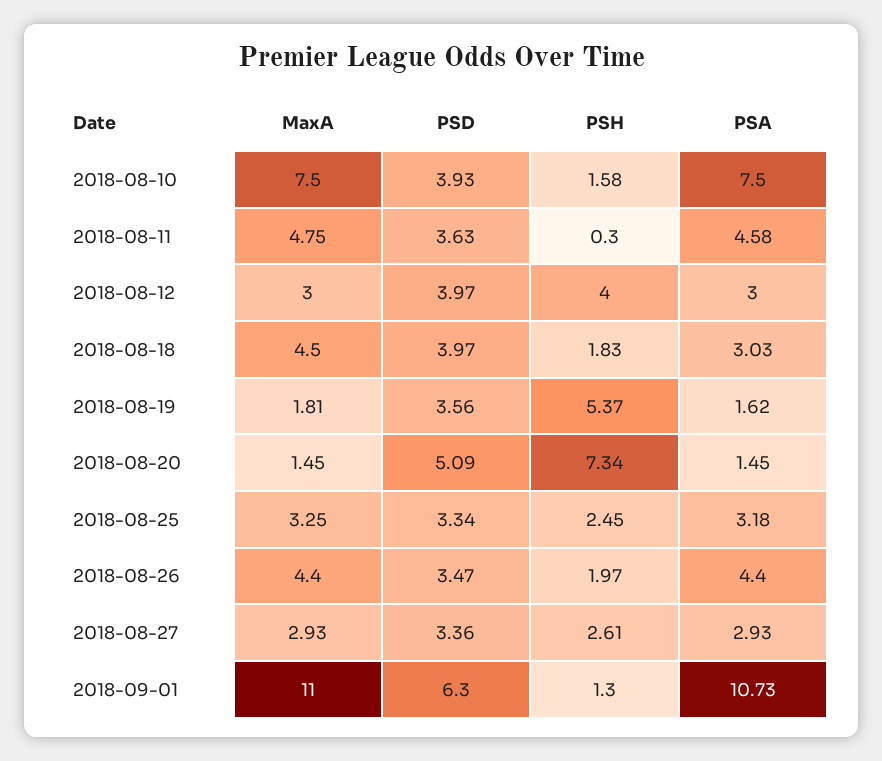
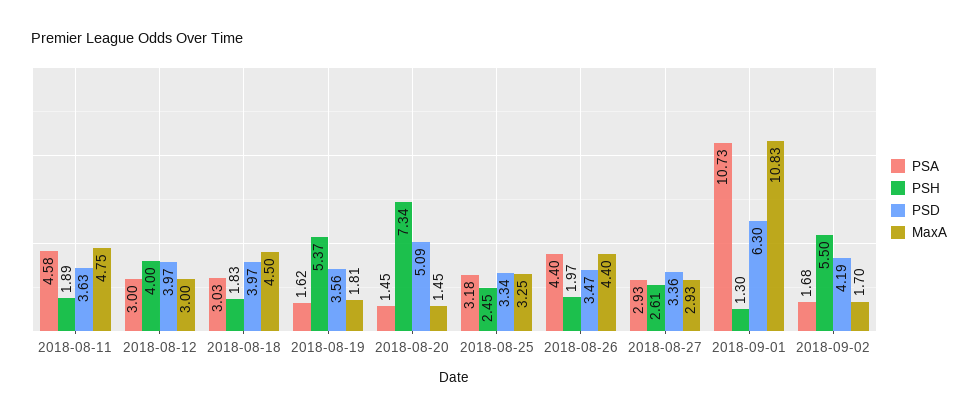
MaxA, 2018-08-10: 7.5 -> none
PSD, 2018-08-10: 3.93 -> none
PSH, 2018-08-10: 1.58 -> none
PSA, 2018-08-10: 7.5 -> none
PSH, 2018-08-11: 0.3 -> 1.89
MaxA, 2018-09-01: 11 -> 10.83
PSA, 2018-09-02: none -> 1.68
PSH, 2018-09-02: none -> 5.5
PSD, 2018-09-02: none -> 4.19
MaxA, 2018-09-02: none -> 1.7

